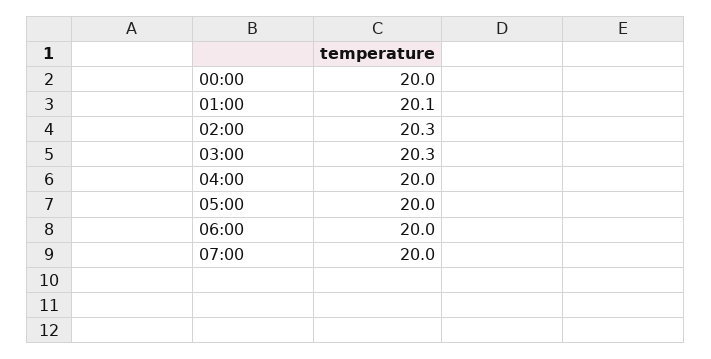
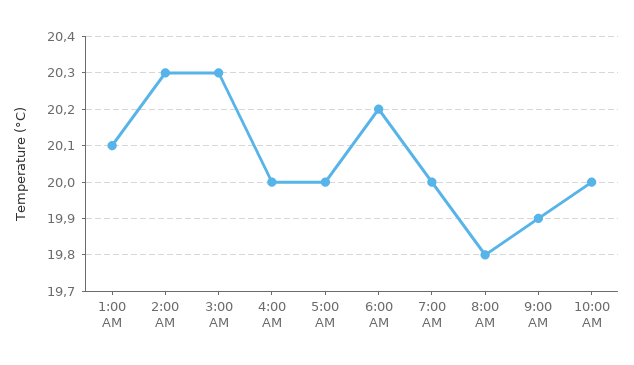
00:00: 20 -> none
06:00: 20 -> 20.2
8:00 AM: none -> 19.8
9:00 AM: none -> 19.9
10:00 AM: none -> 20

